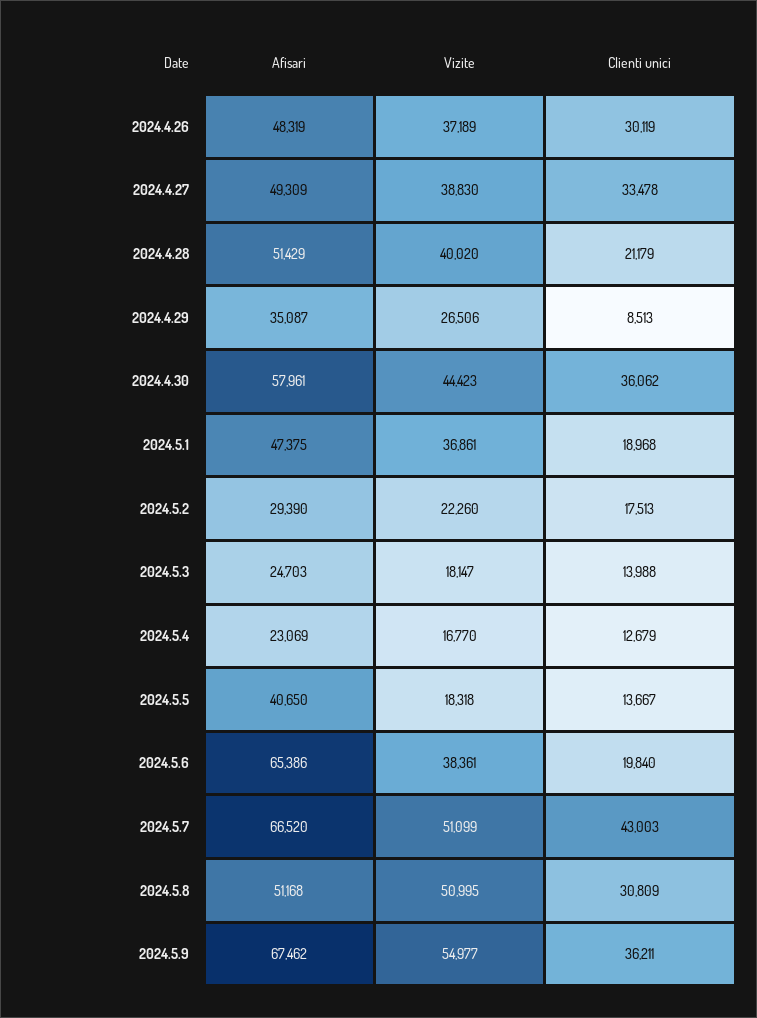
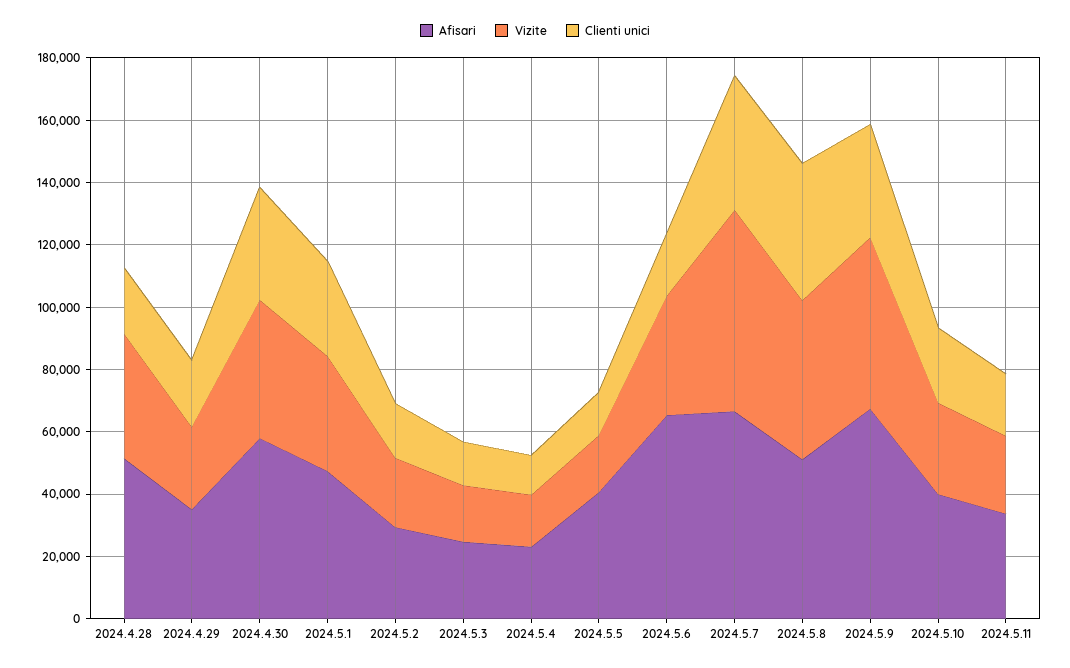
Afisari, 2024.4.26: 48319 -> none
Vizite, 2024.4.26: 37189 -> none
Clienti unici, 2024.4.26: 30119 -> none
Afisari, 2024.4.27: 49309 -> none
Vizite, 2024.4.27: 38830 -> none
Clienti unici, 2024.4.27: 33478 -> none
Clienti unici, 2024.4.29: 8513 -> 20000
Clienti unici, 2024.5.1: 18968 -> 30000
Vizite, 2024.5.7: 51099 -> 65000
Clienti unici, 2024.5.8: 30809 -> 45000
Afisari, 2024.5.10: none -> 40000
Vizite, 2024.5.10: none -> 30000
Clienti unici, 2024.5.10: none -> 25000
Afisari, 2024.5.11: none -> 35000
Vizite, 2024.5.11: none -> 25000
Clienti unici, 2024.5.11: none -> 20000

